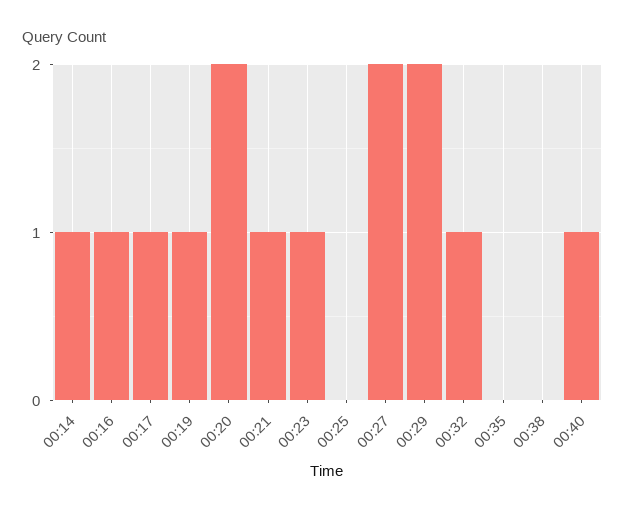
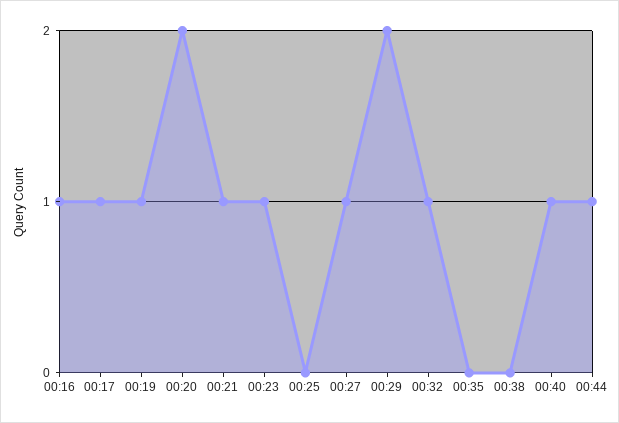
00:14: 1 -> none
00:27: 2 -> 1
00:44: none -> 1

